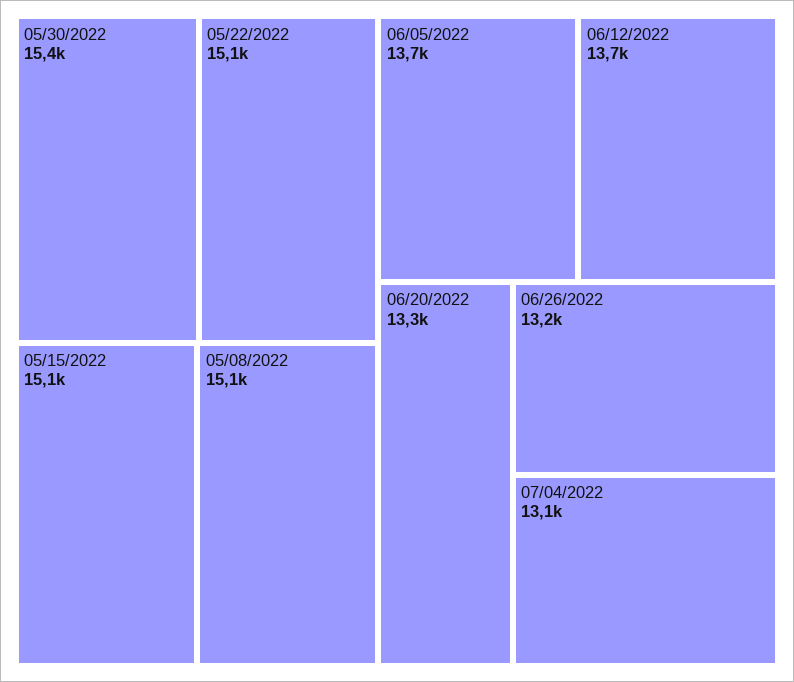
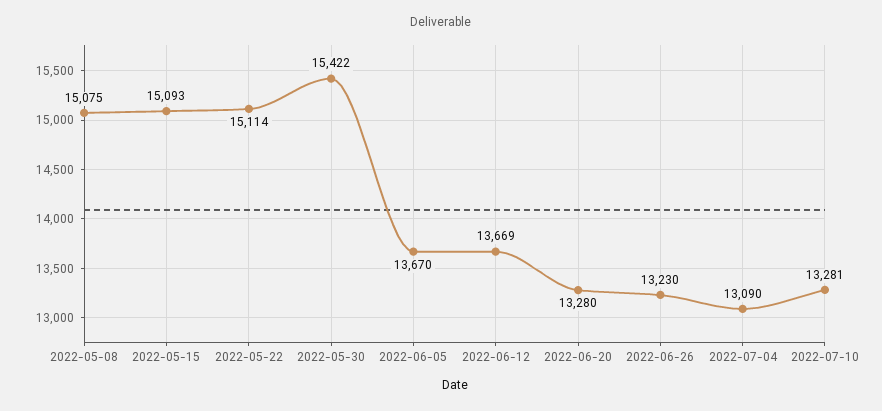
2022-07-10: none -> 13281

